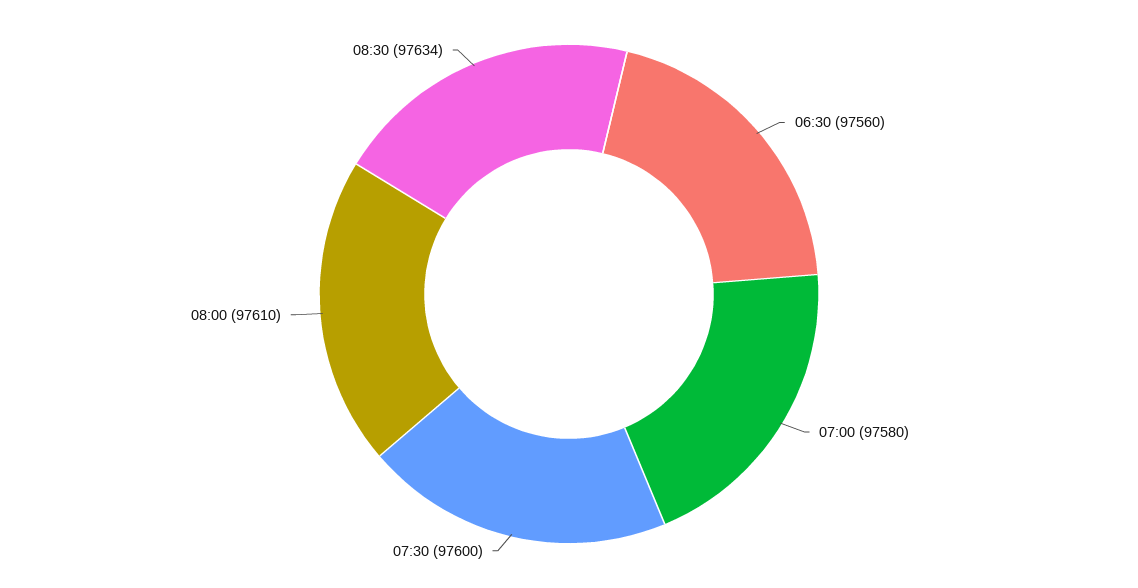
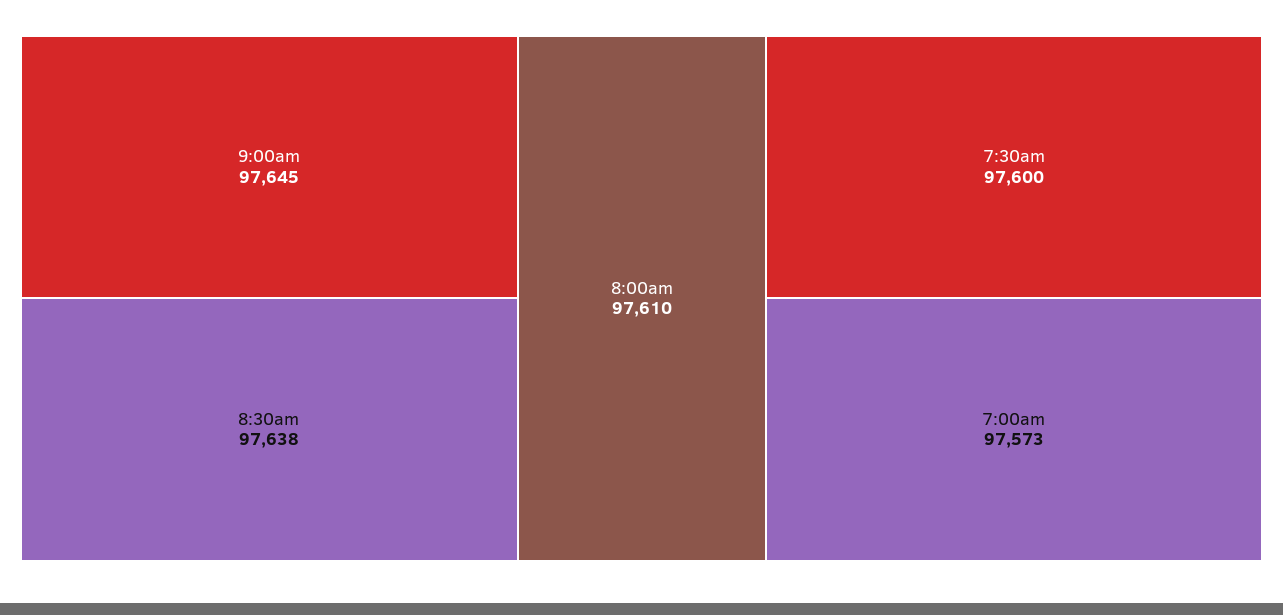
06:30: 97560 -> none
07:00: 97580 -> 97573
08:30: 97634 -> 97638
9:00am: none -> 97645

